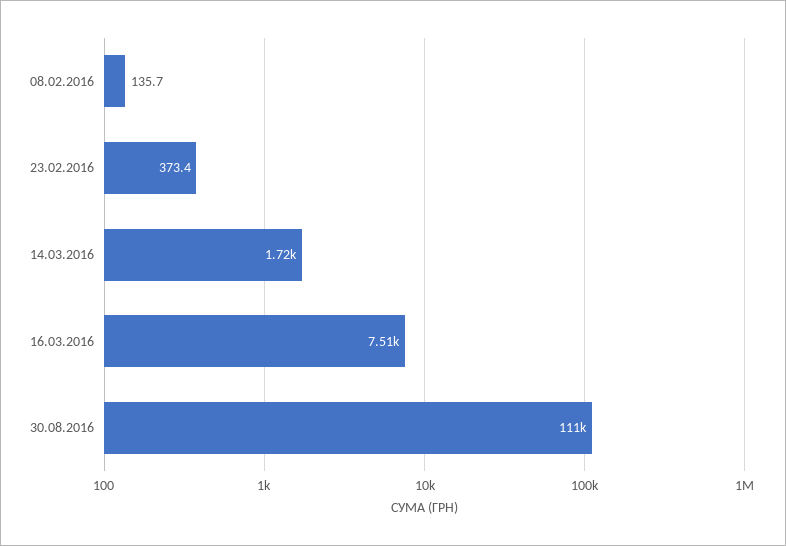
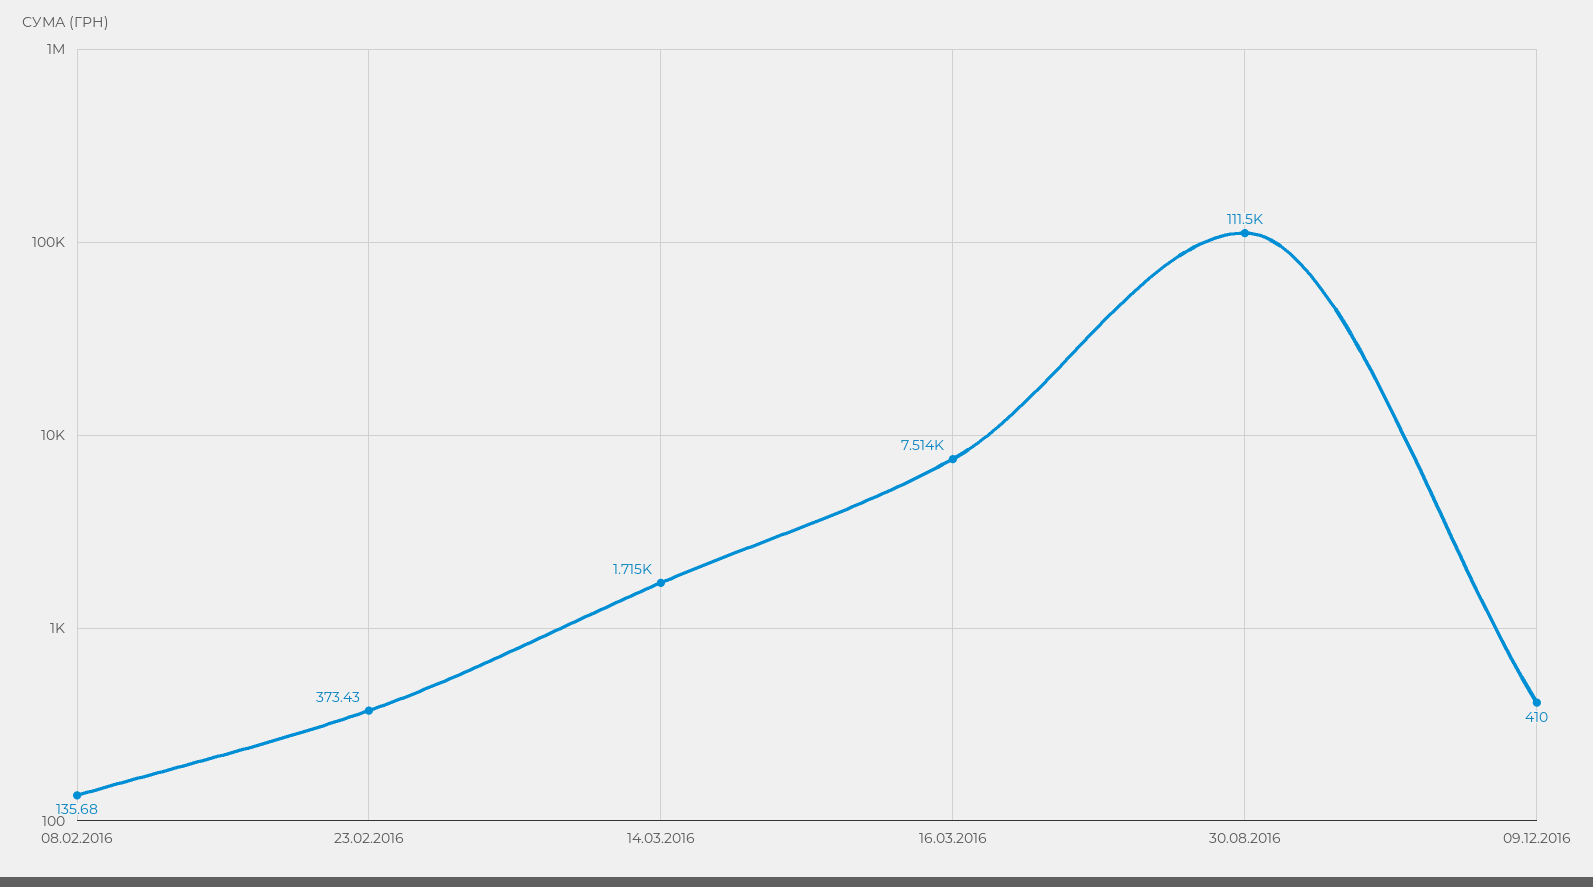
09.12.2016: none -> 410

